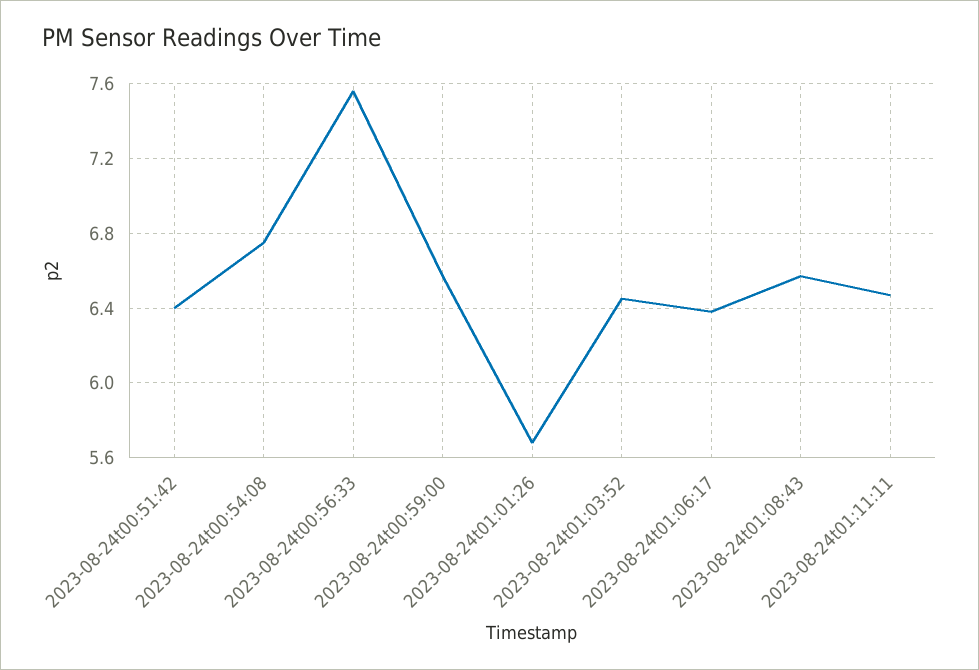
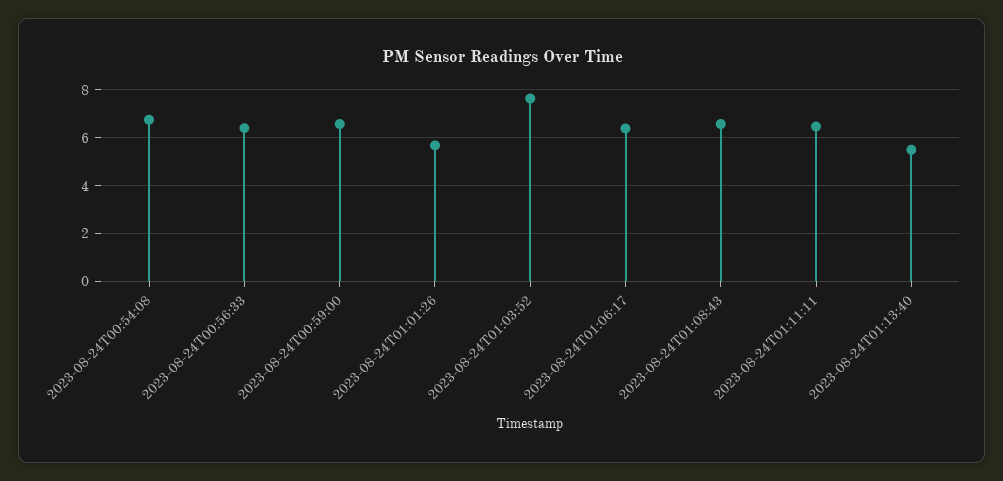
2023-08-24t00:51:42: 6.4 -> none
2023-08-24t00:56:33: 7.55 -> 6.5
2023-08-24t01:03:52: 6.45 -> 7.5
2023-08-24T01:13:40: none -> 5.5

